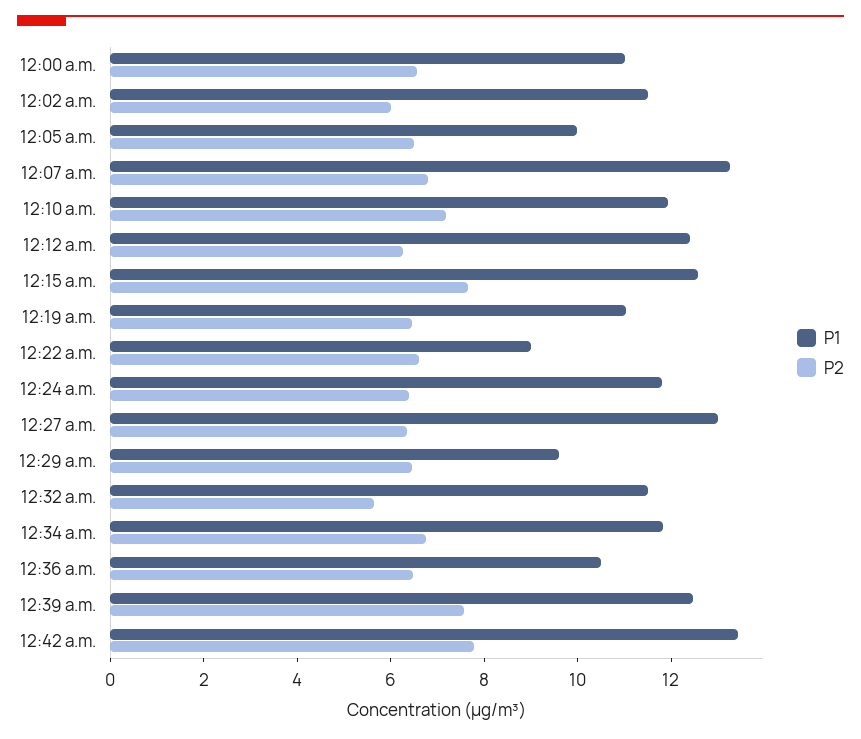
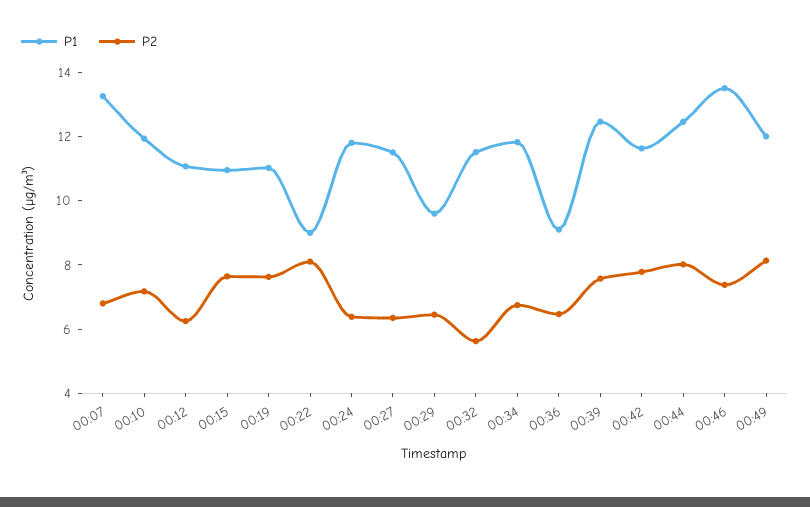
P1, 12:00 a.m.: 11 -> none
P2, 12:00 a.m.: 6.5 -> none
P1, 12:02 a.m.: 11.5 -> none
P2, 12:02 a.m.: 6 -> none
P1, 12:05 a.m.: 10 -> none
P2, 12:05 a.m.: 6.5 -> none
P1, 12:12 a.m.: 12.5 -> 11
P1, 12:15 a.m.: 12.5 -> 11
P2, 12:19 a.m.: 6.5 -> 7.5
P2, 12:22 a.m.: 6.5 -> 8
P1, 12:27 a.m.: 13 -> 11.5
P1, 12:36 a.m.: 10.5 -> 9
P1, 12:42 a.m.: 13.5 -> 11.5
P1, 00:44: none -> 12.5
P2, 00:44: none -> 8
P1, 00:46: none -> 13.5
P2, 00:46: none -> 7.5
P1, 00:49: none -> 12
P2, 00:49: none -> 8

